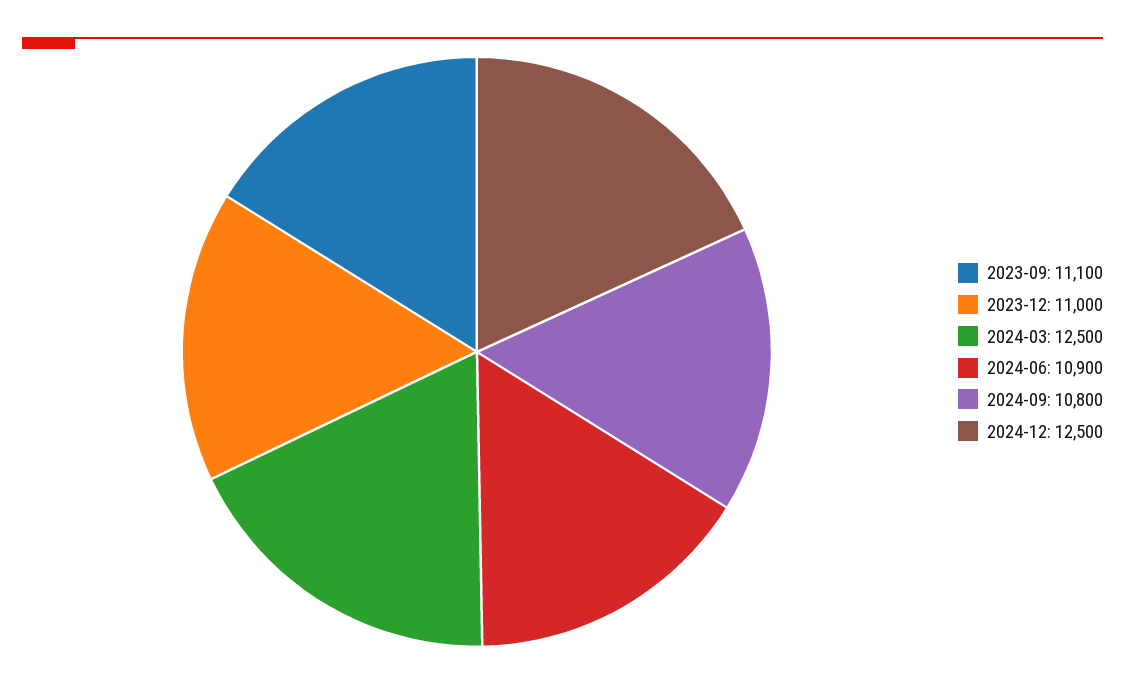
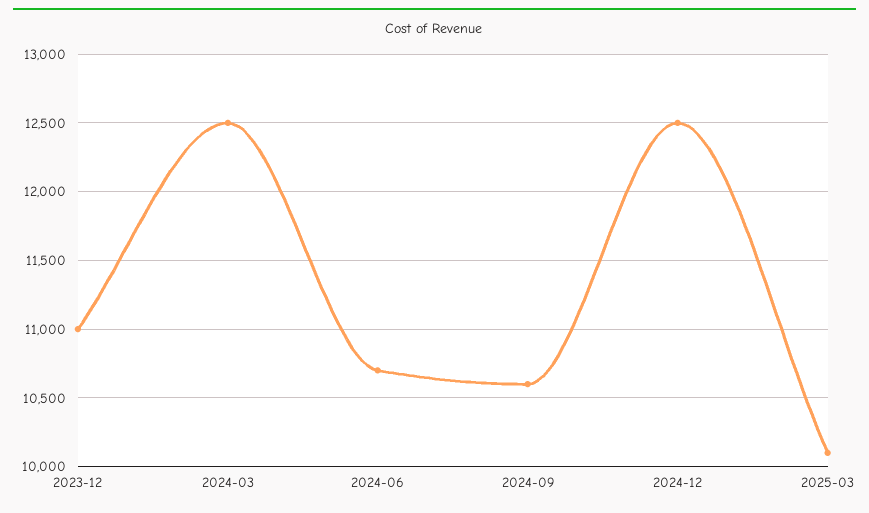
2023-09: 11100 -> none
2024-06: 10900 -> 10700
2024-09: 10800 -> 10600
2025-03: none -> 10100

